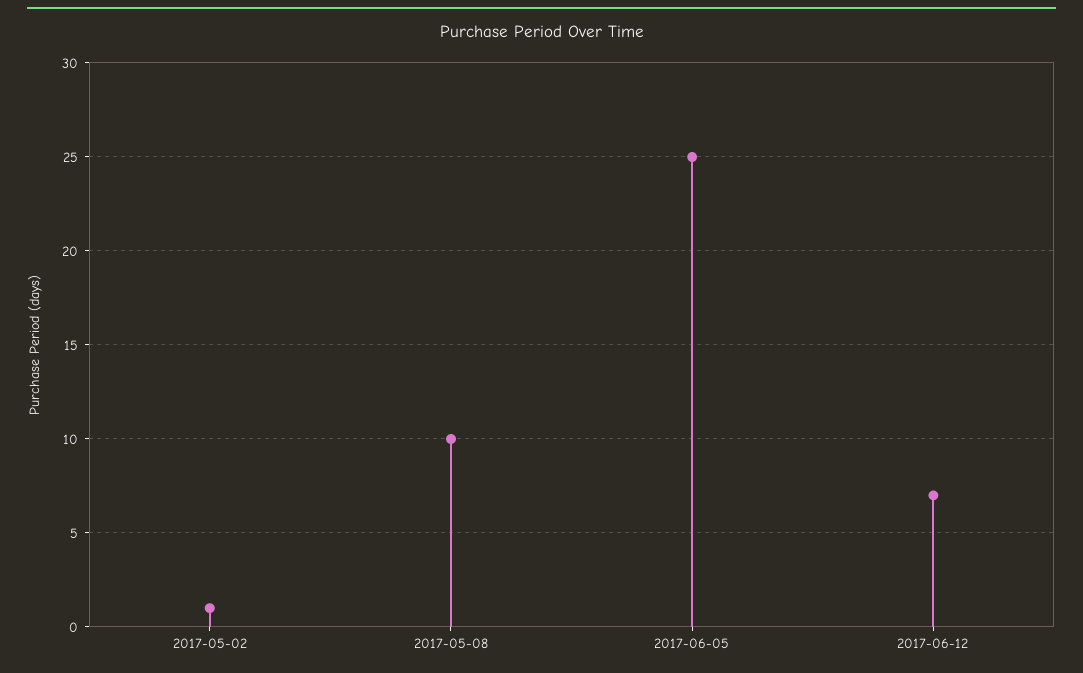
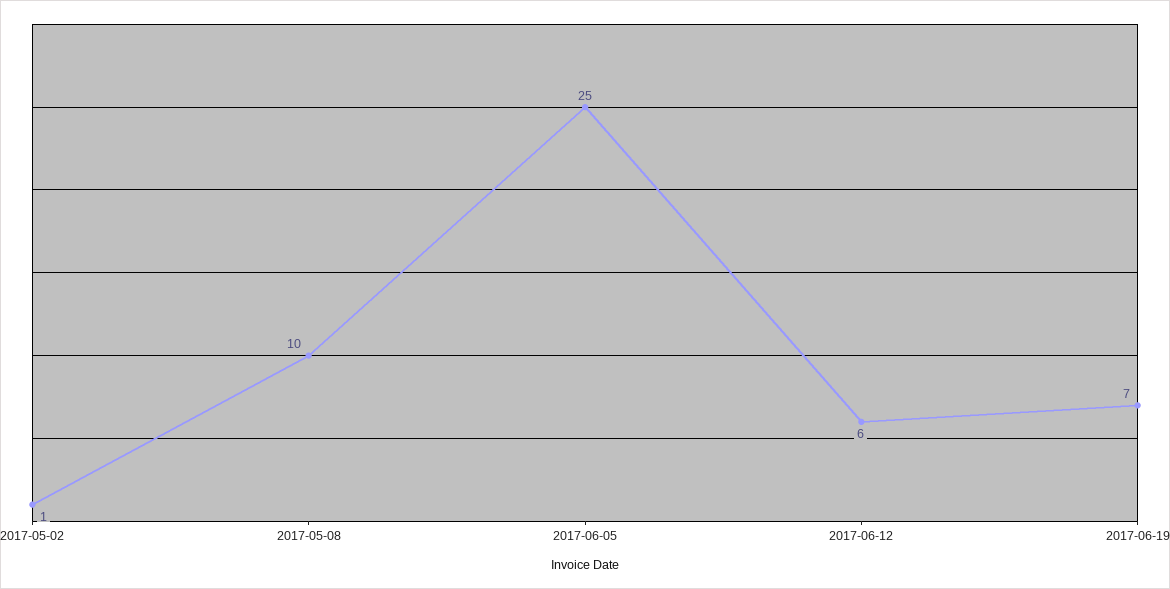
2017-06-12: 7 -> 6
2017-06-19: none -> 7

